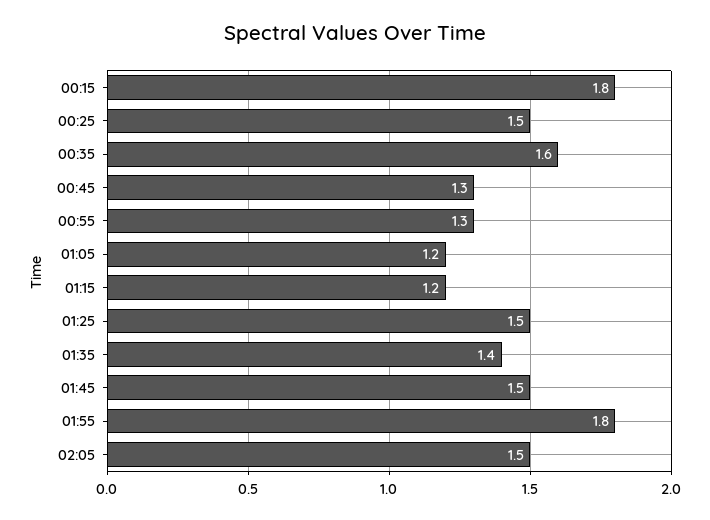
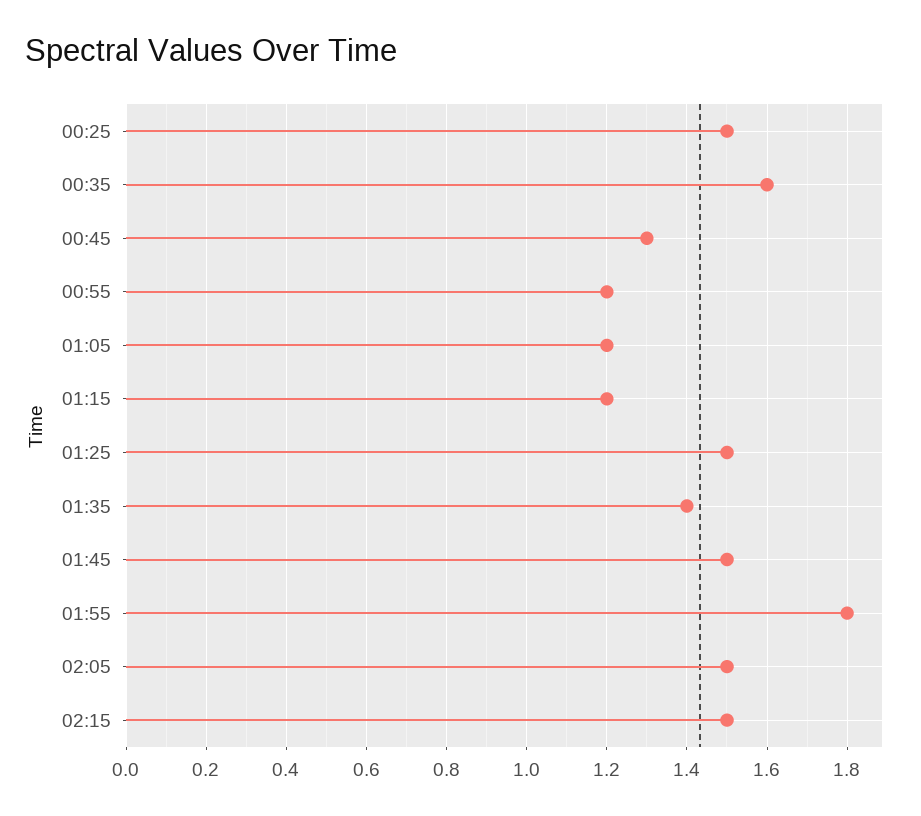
00:15: 1.8 -> none
00:55: 1.3 -> 1.2
02:15: none -> 1.5

